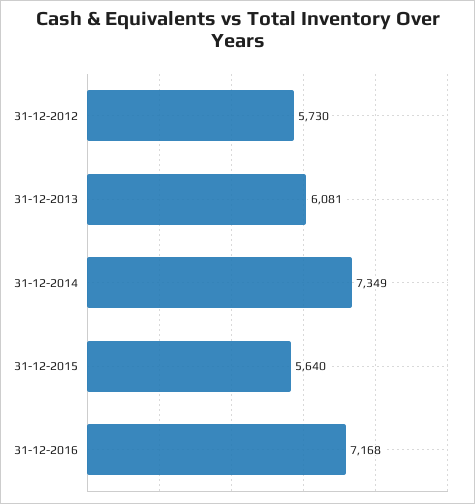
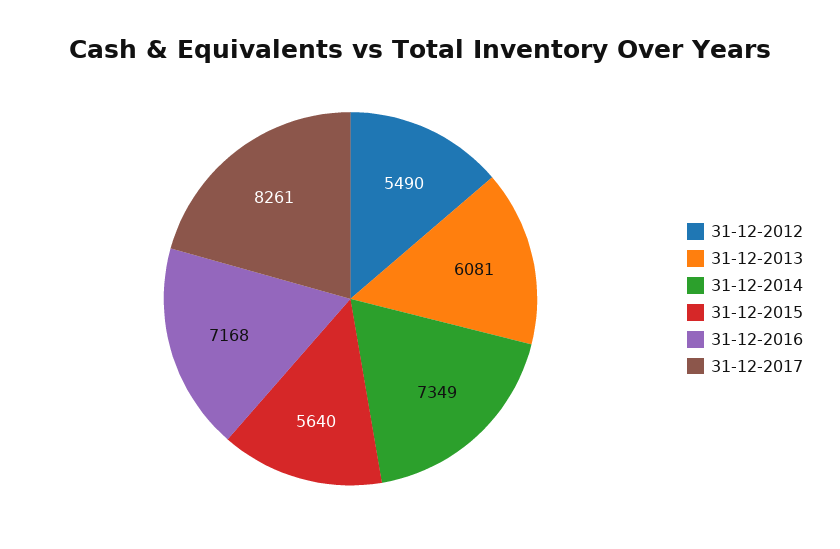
31-12-2012: 5730 -> 5490
31-12-2017: none -> 8261

